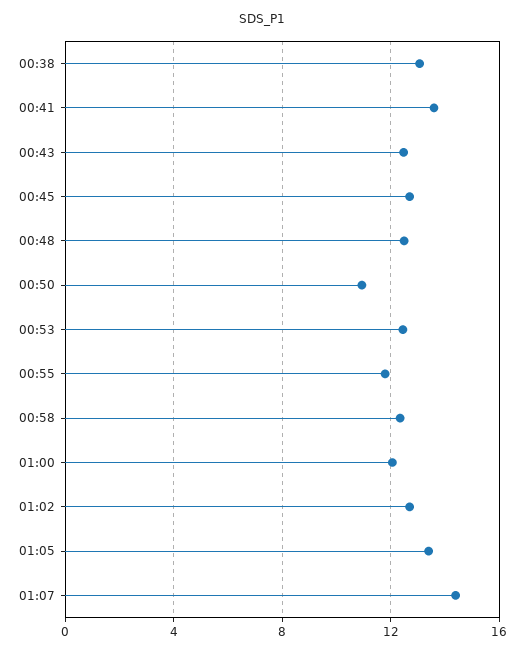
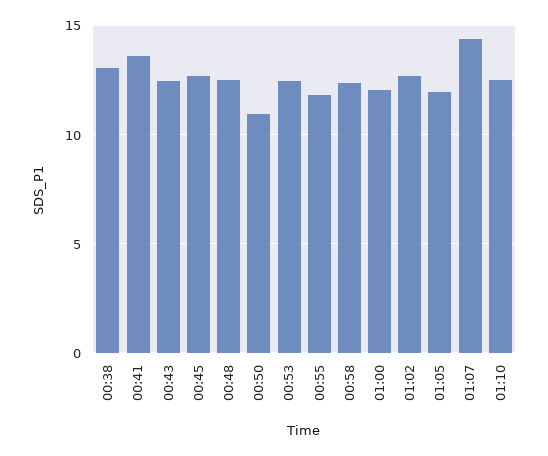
01:05: 13.5 -> 12
01:10: none -> 12.5

